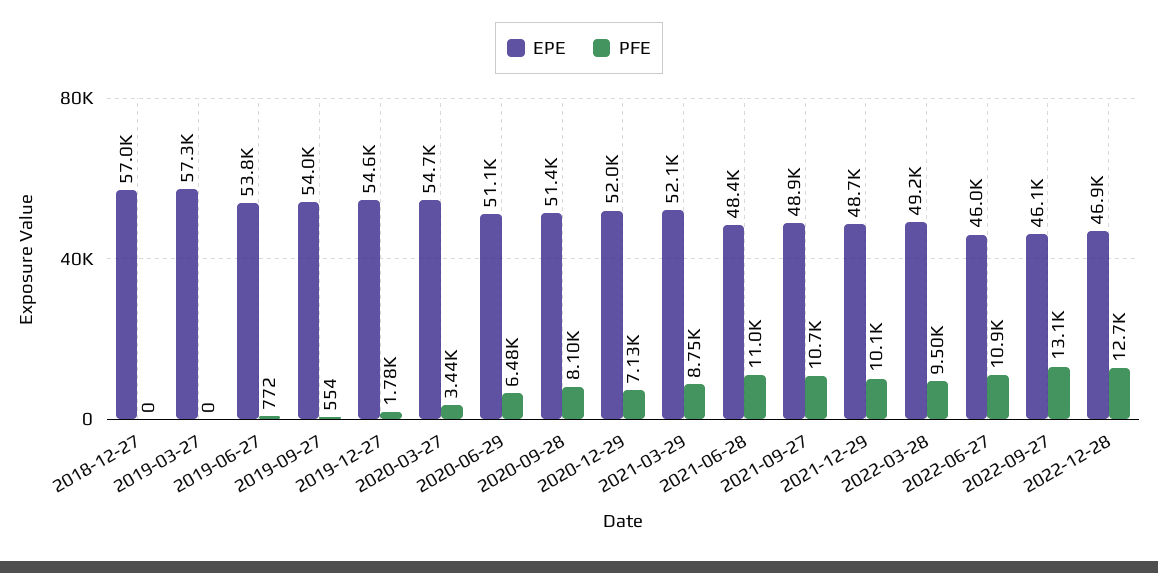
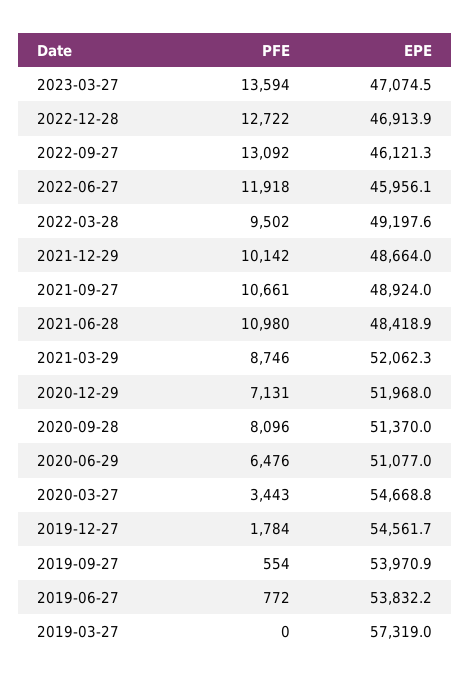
EPE, 2018-12-27: 57000 -> none
PFE, 2018-12-27: 0 -> none
PFE, 2022-06-27: 10900 -> 11918
PFE, 2023-03-27: none -> 13594
EPE, 2023-03-27: none -> 47074.5

